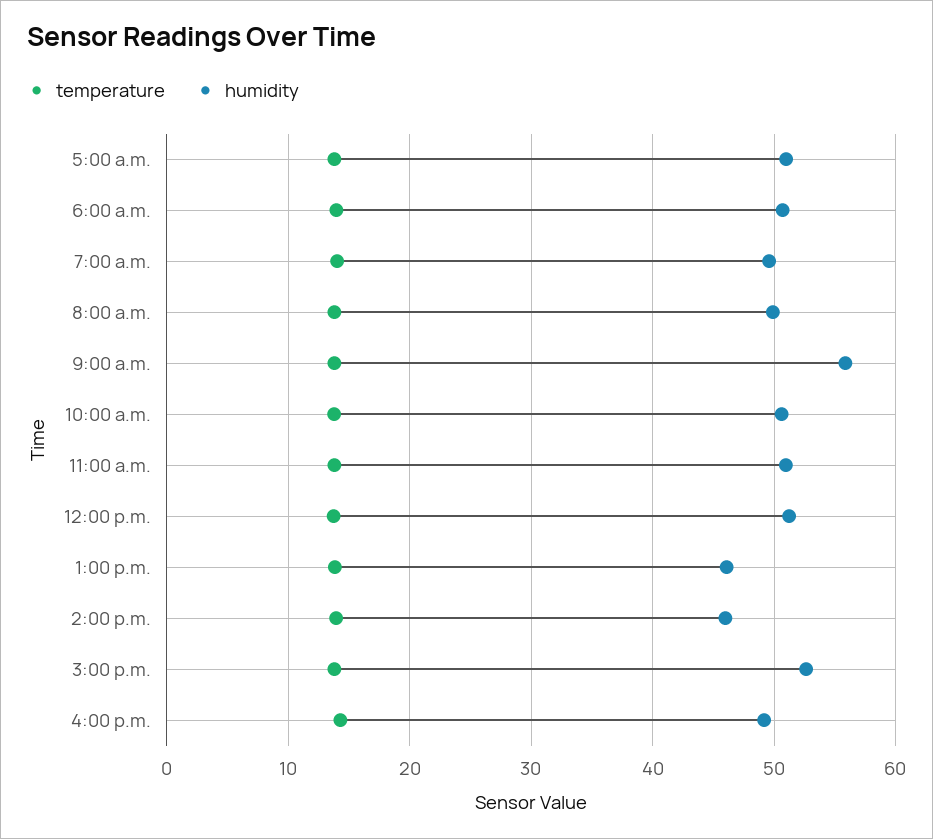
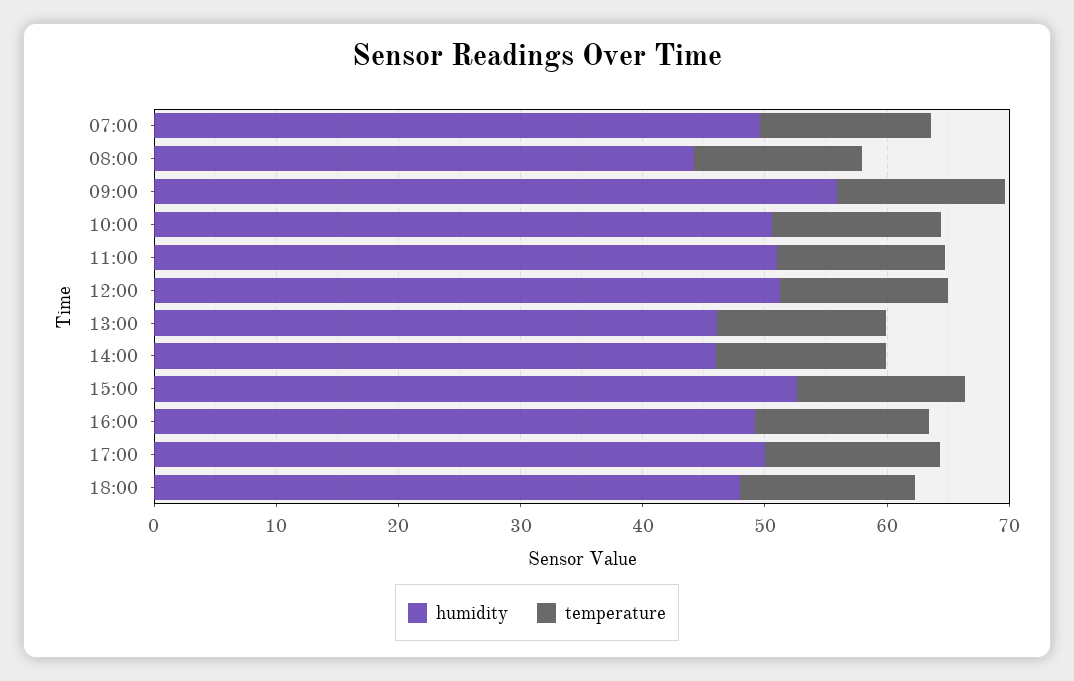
temperature, 5:00 a.m.: 14 -> none
humidity, 5:00 a.m.: 51 -> none
temperature, 6:00 a.m.: 14 -> none
humidity, 6:00 a.m.: 51 -> none
humidity, 8:00 a.m.: 50 -> 44
humidity, 17:00: none -> 50
temperature, 17:00: none -> 14
humidity, 18:00: none -> 48
temperature, 18:00: none -> 14

